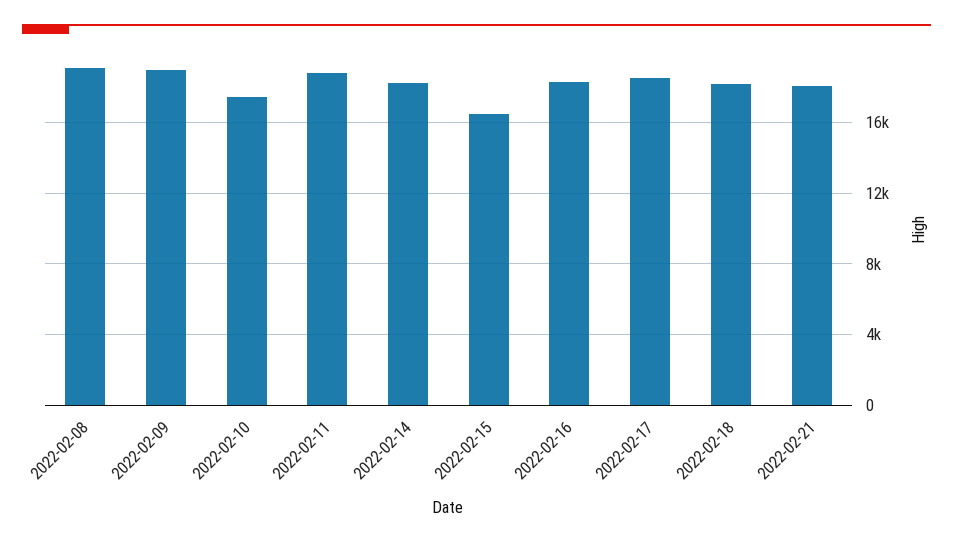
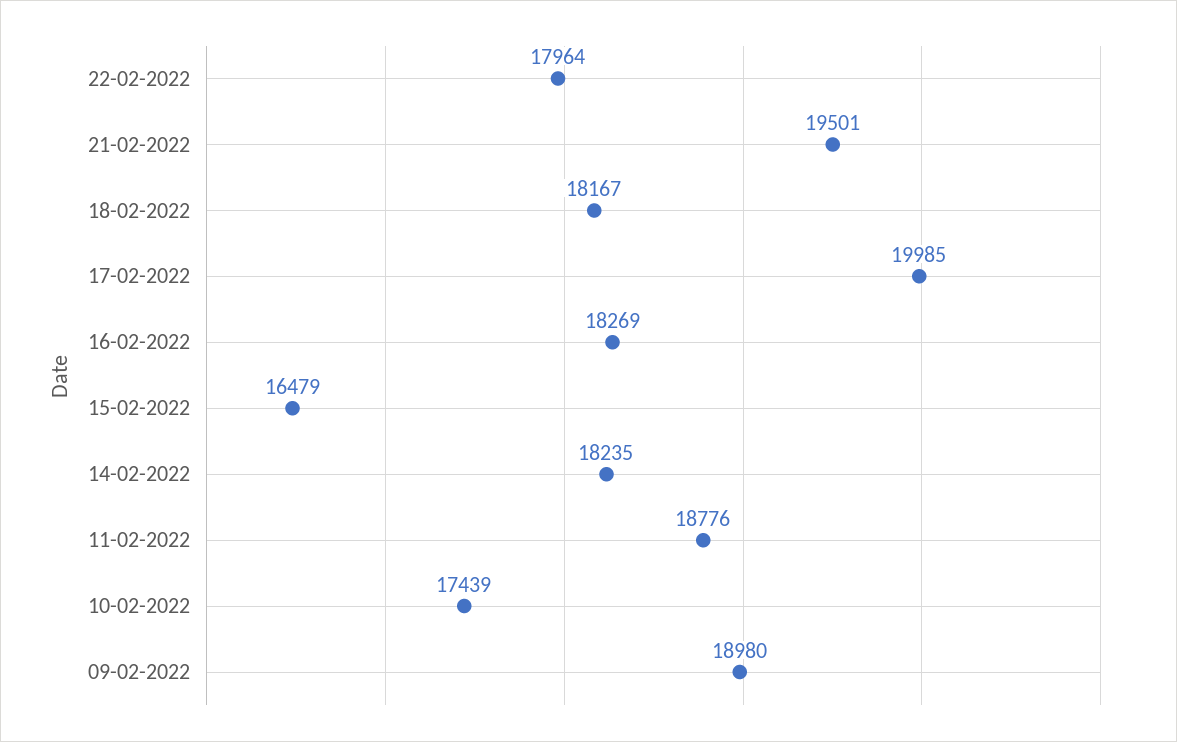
2022-02-08: 19000 -> none
2022-02-17: 18500 -> 19985
2022-02-21: 18000 -> 19501
22-02-2022: none -> 17964

